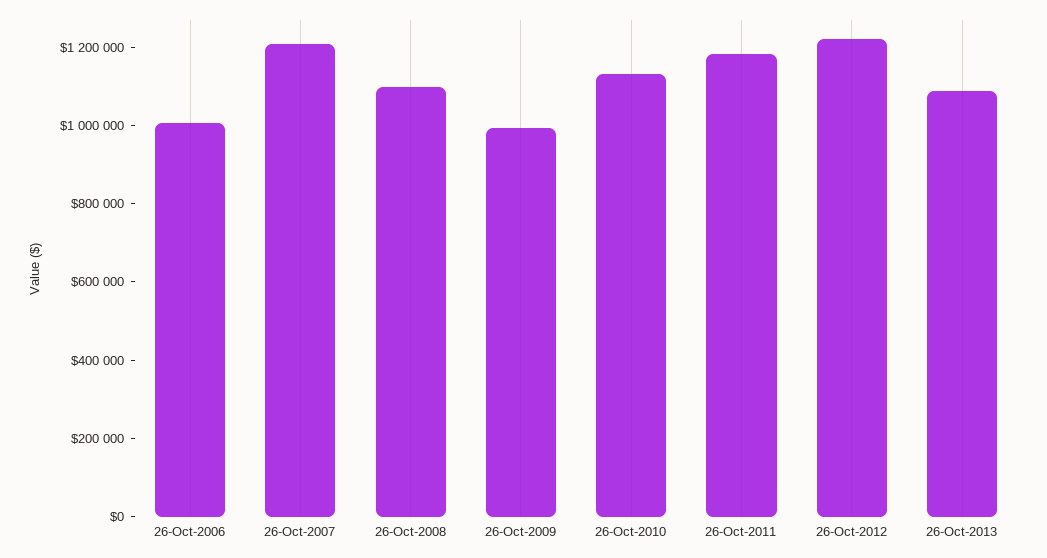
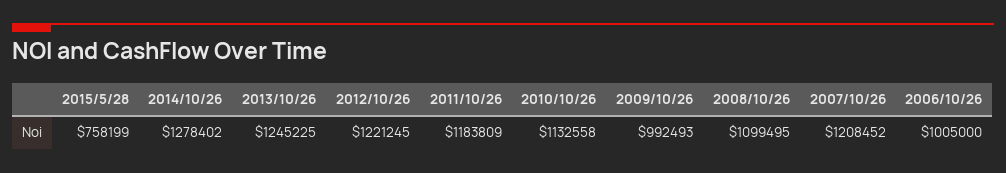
26-Oct-2013: 1100000 -> 1245225
2015/5/28: none -> 758199
2014/10/26: none -> 1278402

